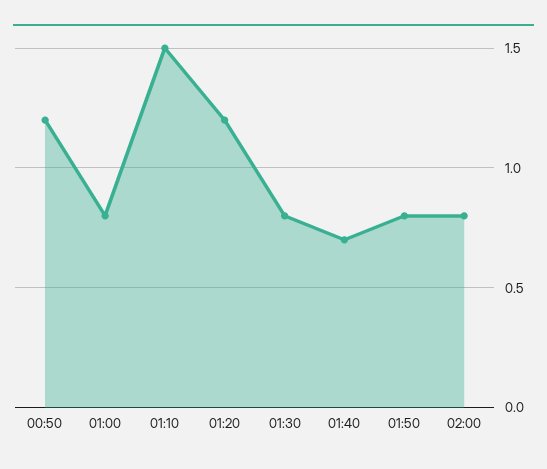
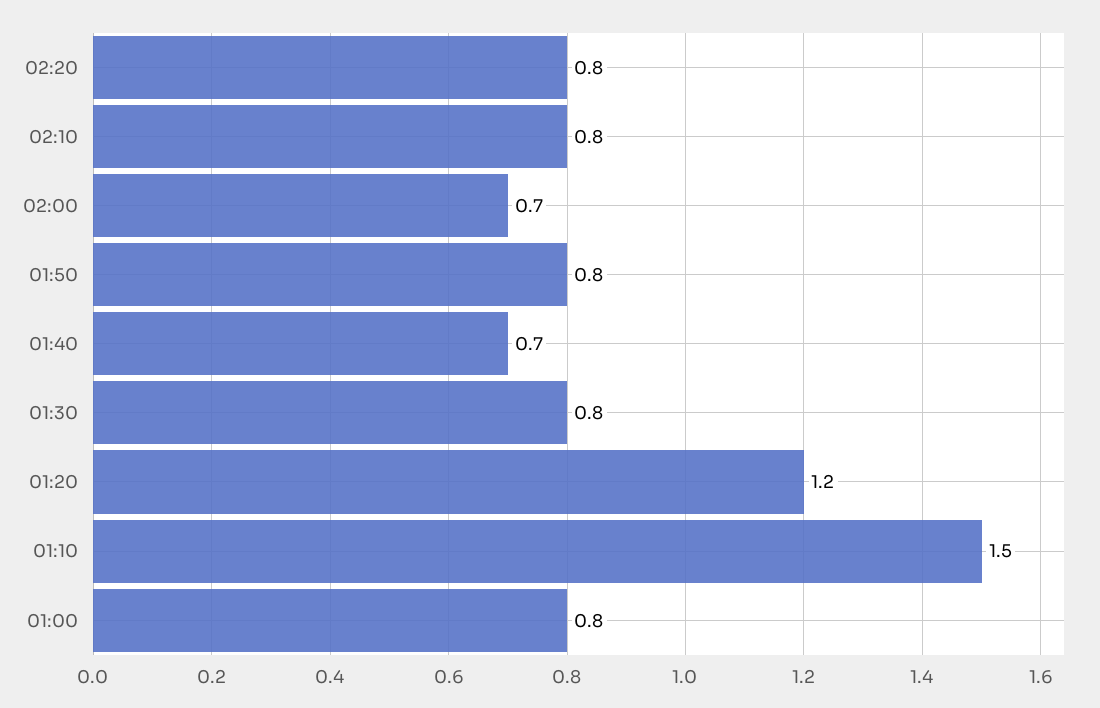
00:50: 1.2 -> none
02:00: 0.8 -> 0.7
02:20: none -> 0.8
02:10: none -> 0.8

